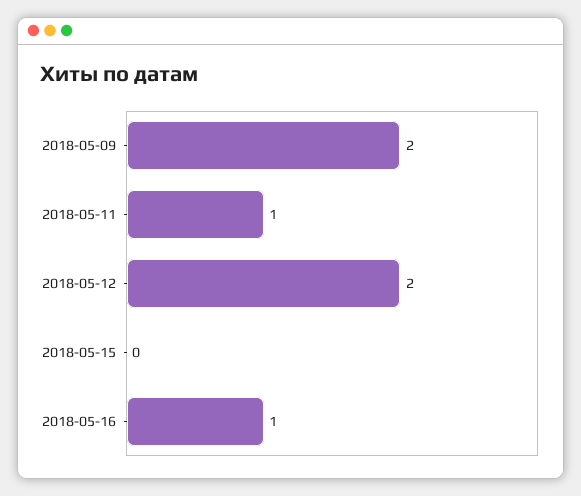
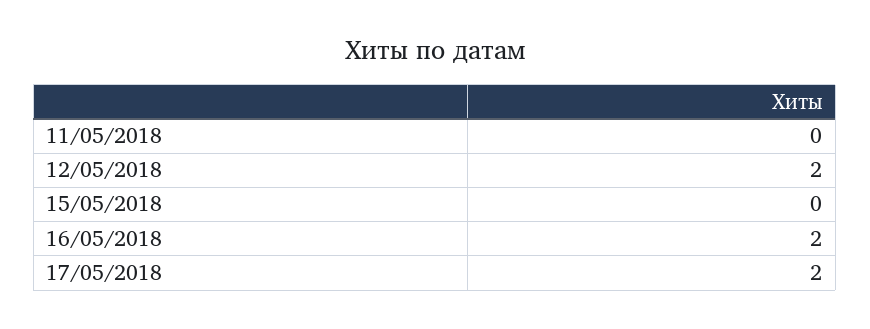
2018-05-09: 2 -> none
2018-05-11: 1 -> 0
2018-05-16: 1 -> 2
17/05/2018: none -> 2

